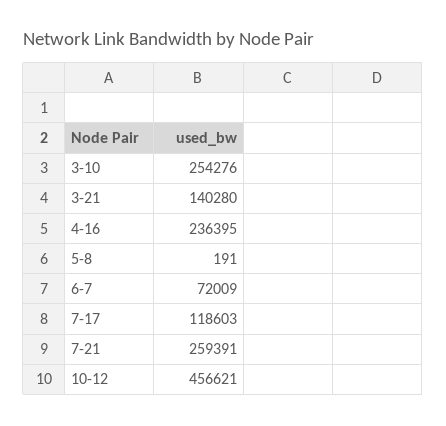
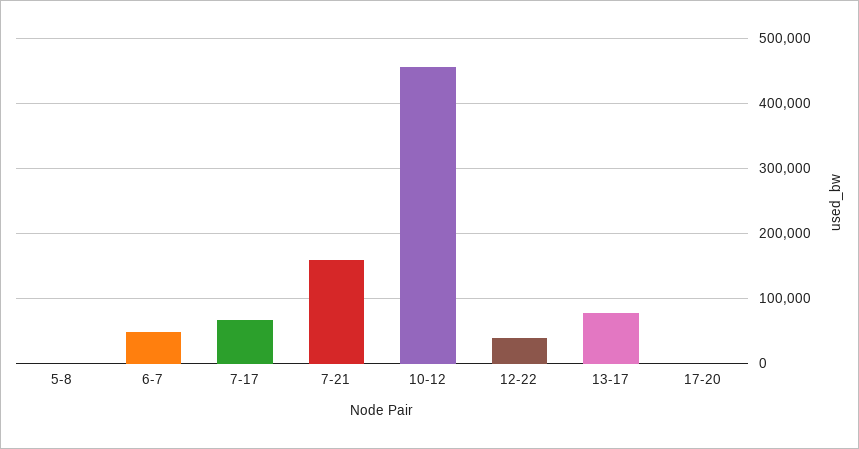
3-10: 254276 -> none
3-21: 140280 -> none
4-16: 236395 -> none
6-7: 72009 -> 50000
7-17: 118603 -> 70000
7-21: 259391 -> 160000
12-22: none -> 40000
13-17: none -> 80000
17-20: none -> 0

